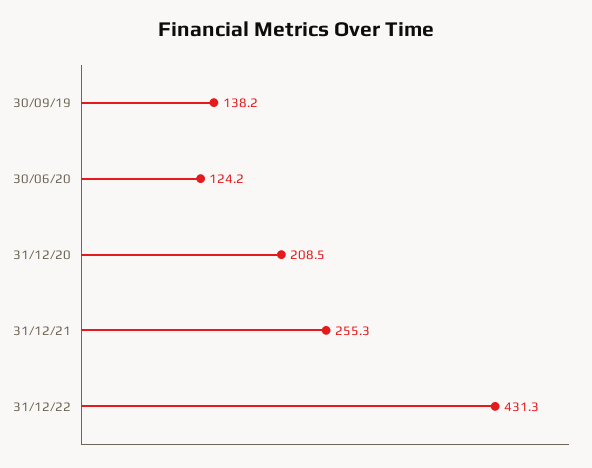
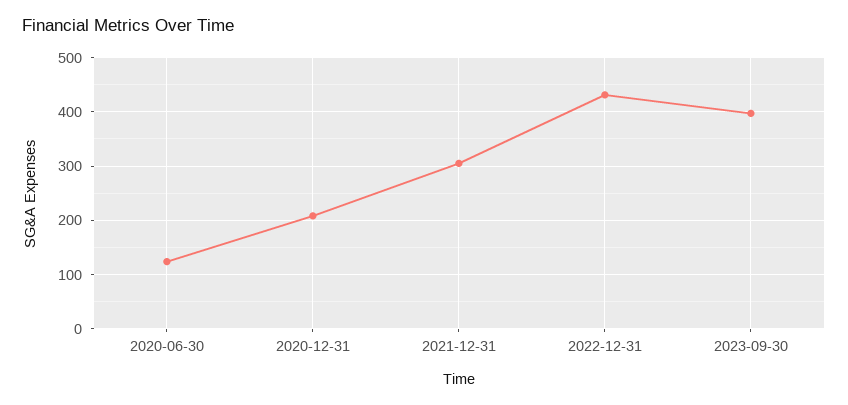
30/09/19: 138.2 -> none
31/12/21: 255.3 -> 300
2023-09-30: none -> 400

